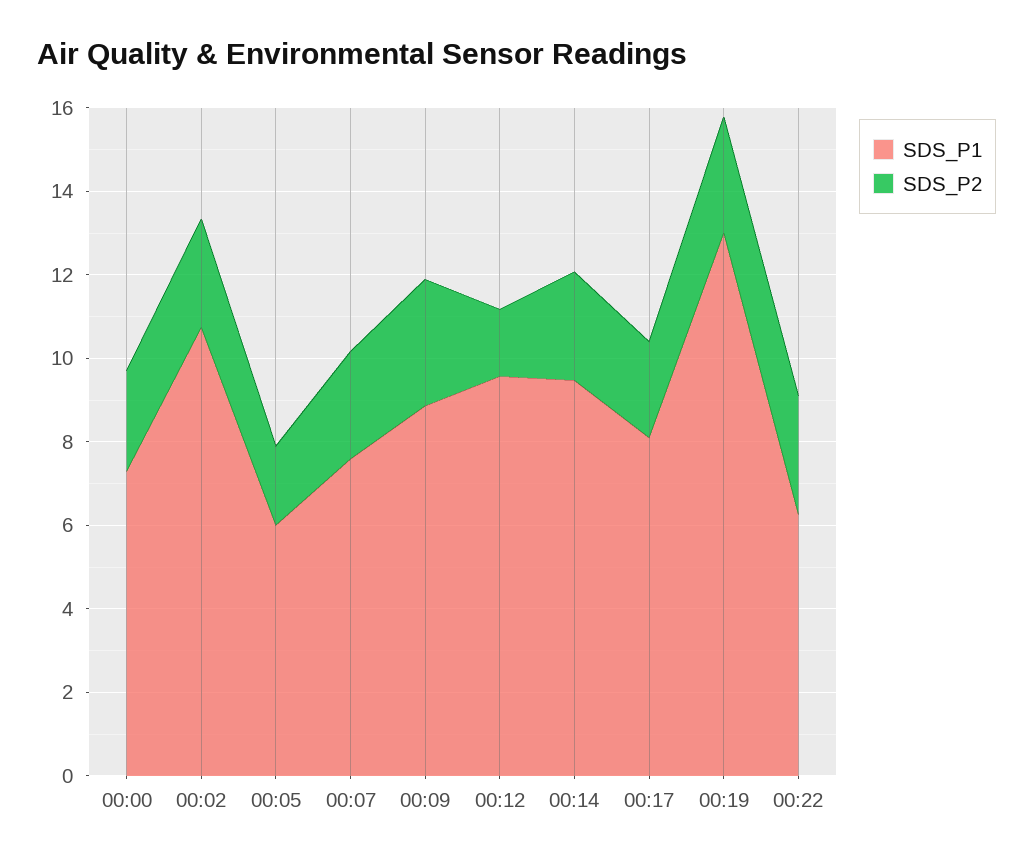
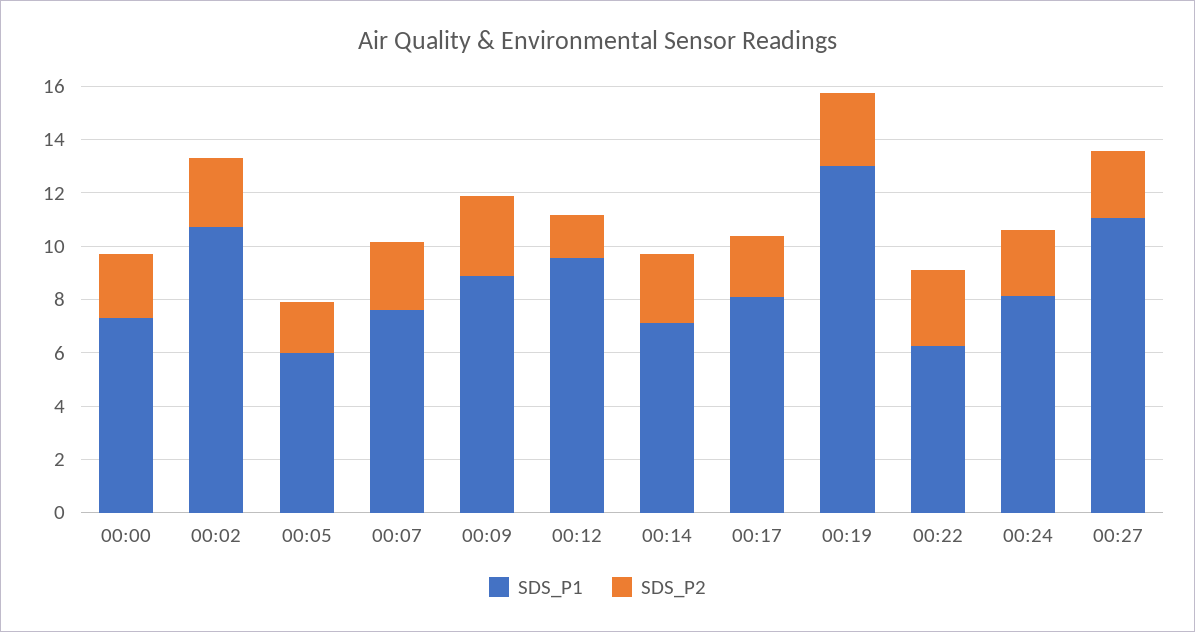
SDS_P1, 00:14: 9.5 -> 7
SDS_P1, 00:24: none -> 8
SDS_P2, 00:24: none -> 2.5
SDS_P1, 00:27: none -> 11
SDS_P2, 00:27: none -> 2.5

